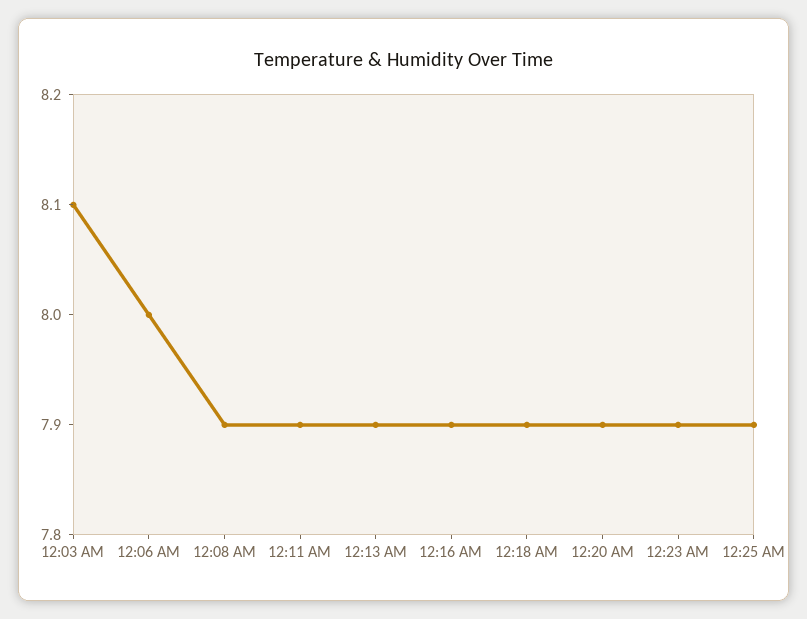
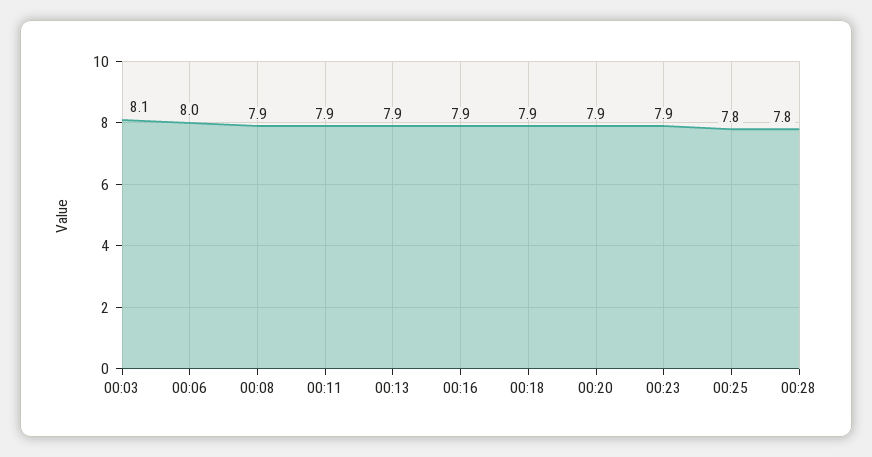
12:25 AM: 7.9 -> 7.8
00:28: none -> 7.8

